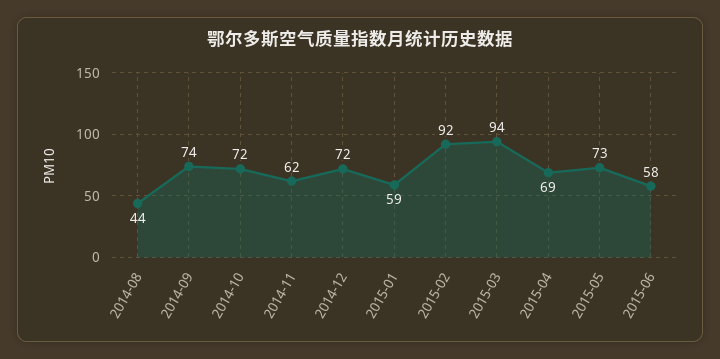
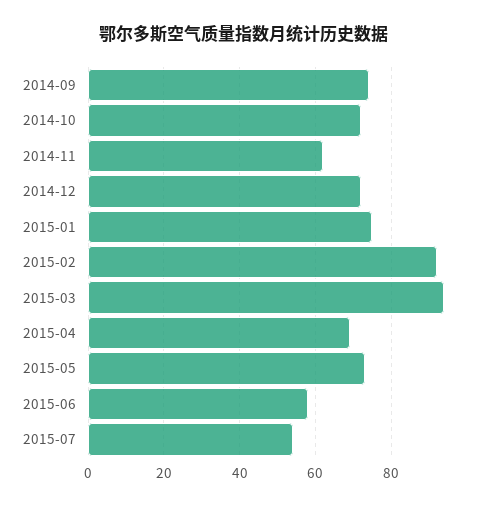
2014-08: 44 -> none
2015-01: 59 -> 75
2015-07: none -> 55

